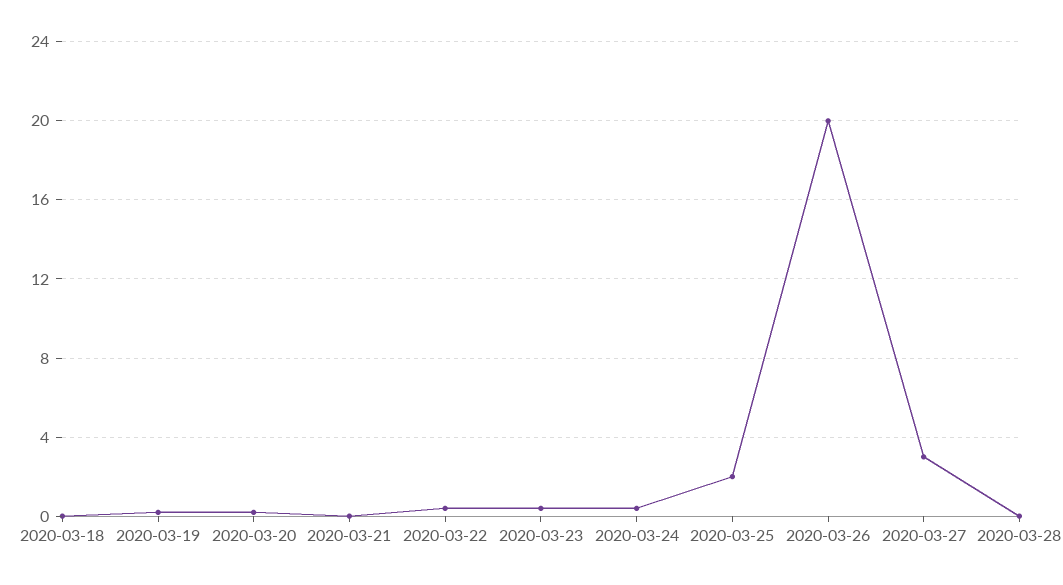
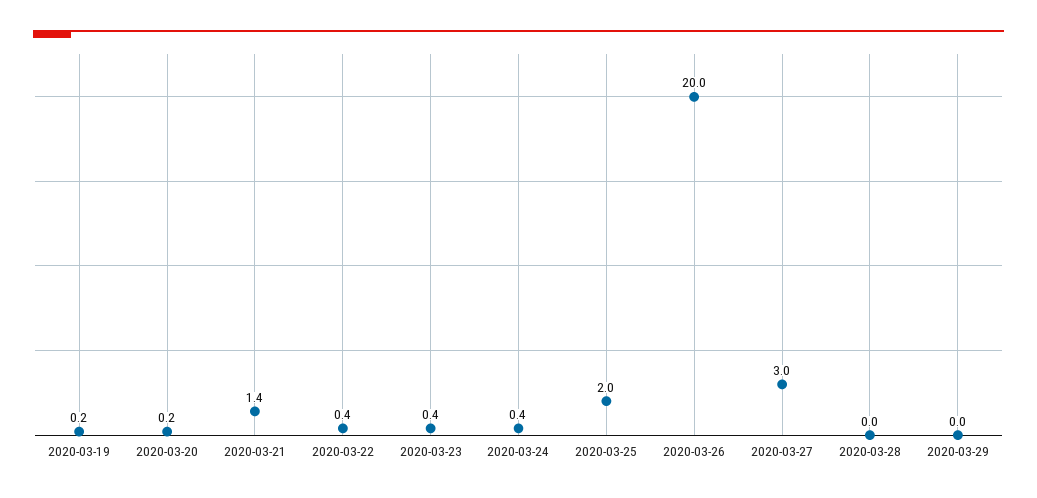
2020-03-18: 0 -> none
2020-03-21: 0 -> 1.4
2020-03-29: none -> 0

